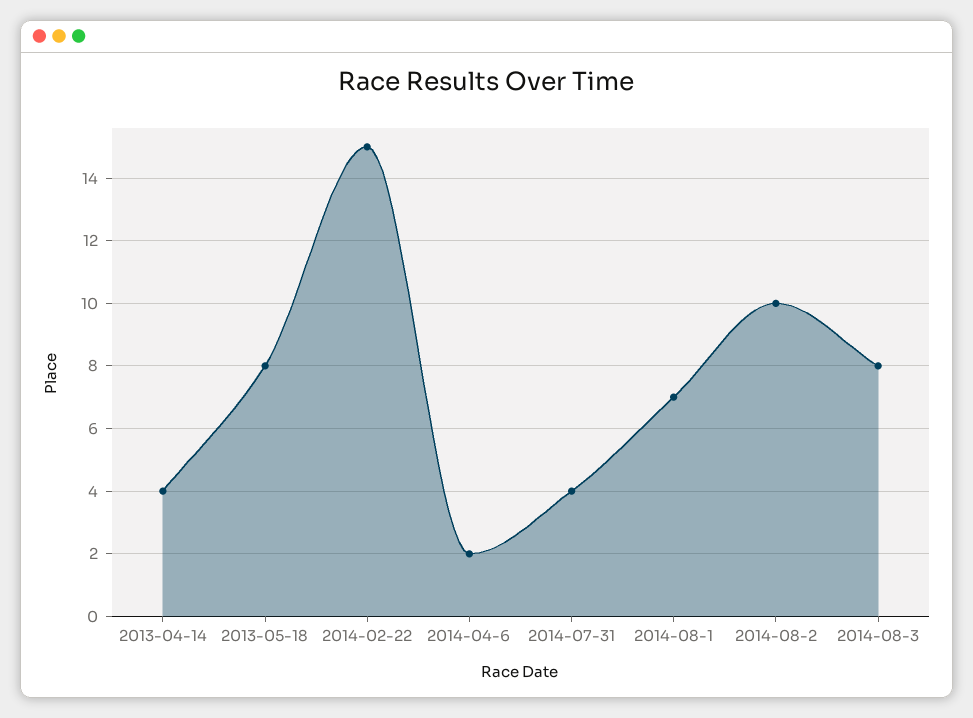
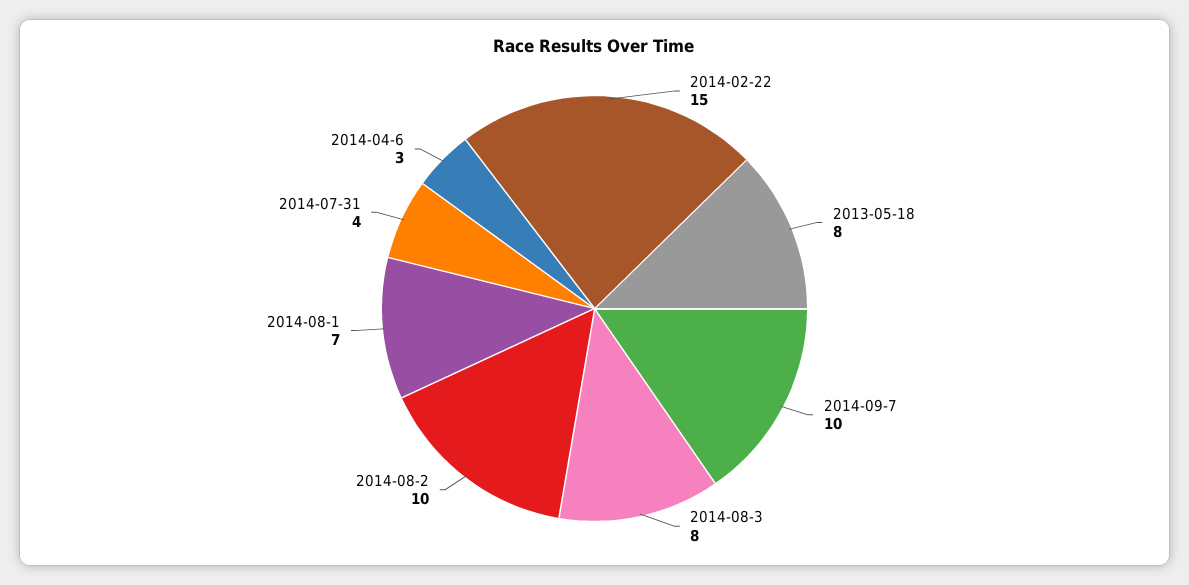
2013-04-14: 4 -> none
2014-04-6: 2 -> 3
2014-09-7: none -> 10

